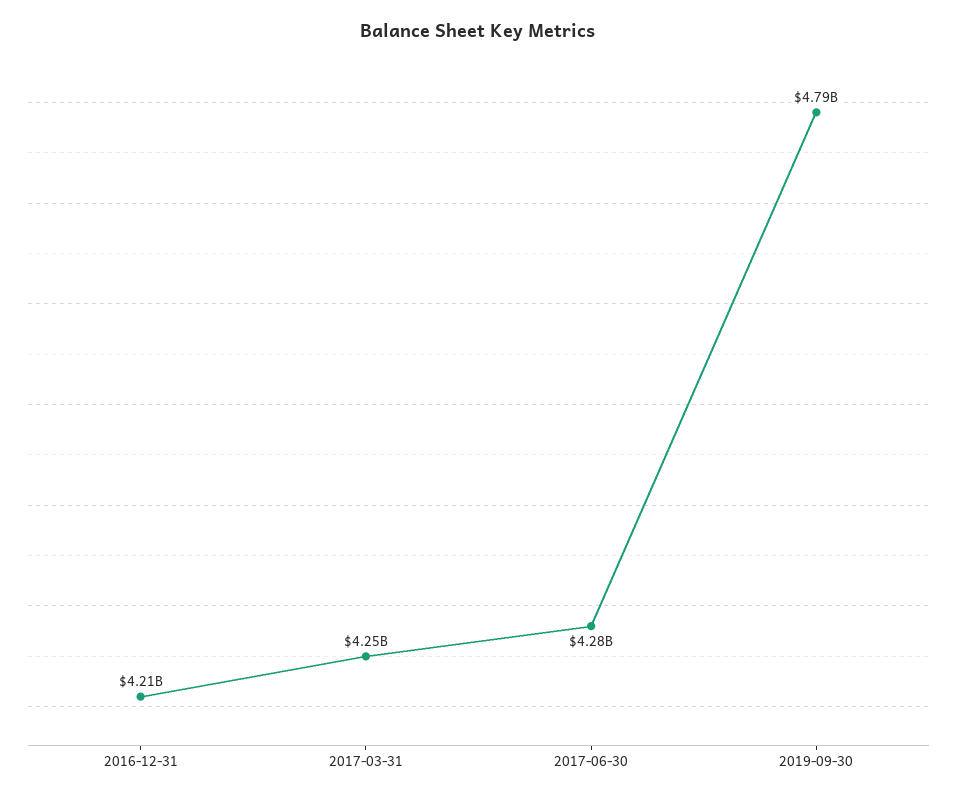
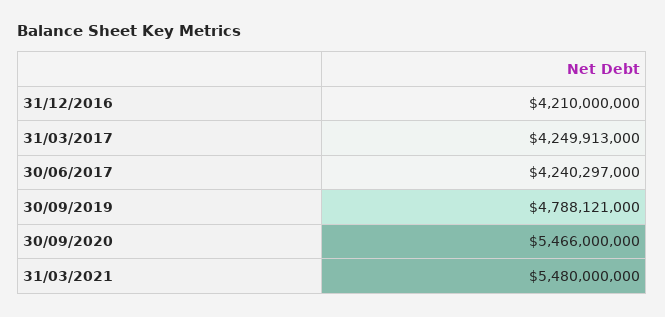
2017-06-30: 4280000000 -> 4240297000
30/09/2020: none -> 5466000000
31/03/2021: none -> 5480000000

